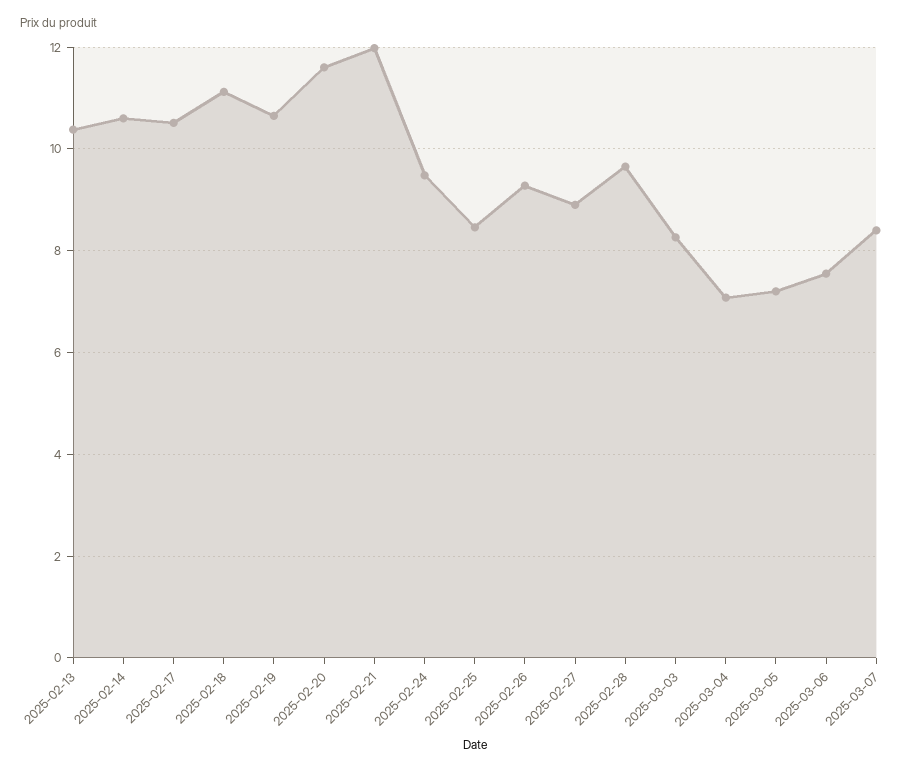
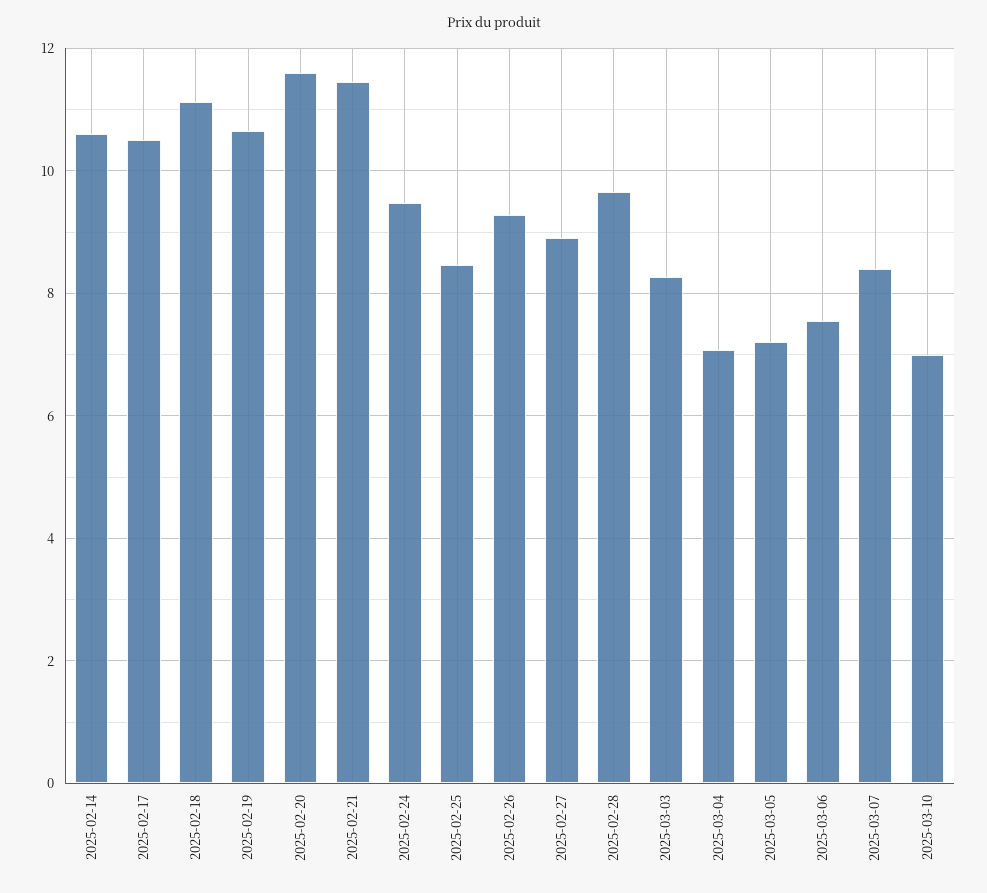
2025-02-13: 10.4 -> none
2025-02-21: 12 -> 11.4
2025-03-10: none -> 7

